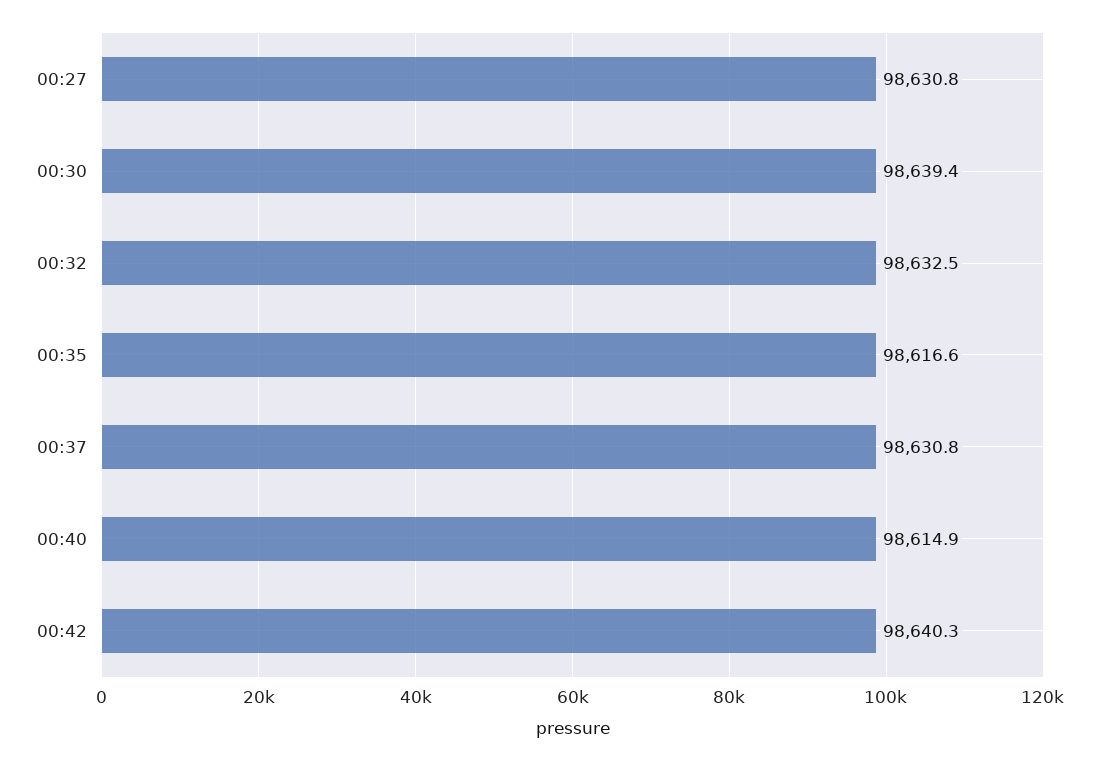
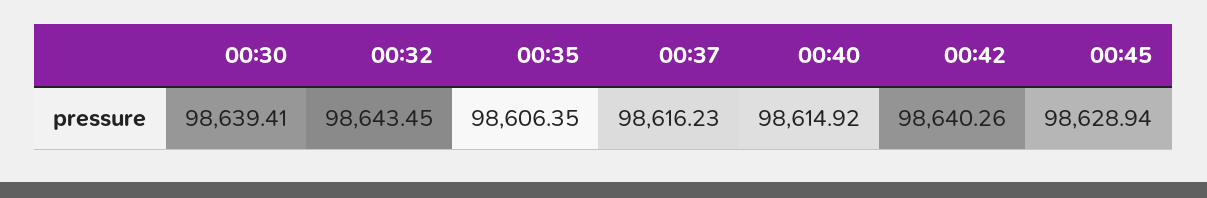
00:27: 98630.8 -> none
00:32: 98632.5 -> 98643.45
00:35: 98616.6 -> 98606.35
00:37: 98630.8 -> 98616.23
00:45: none -> 98628.94

